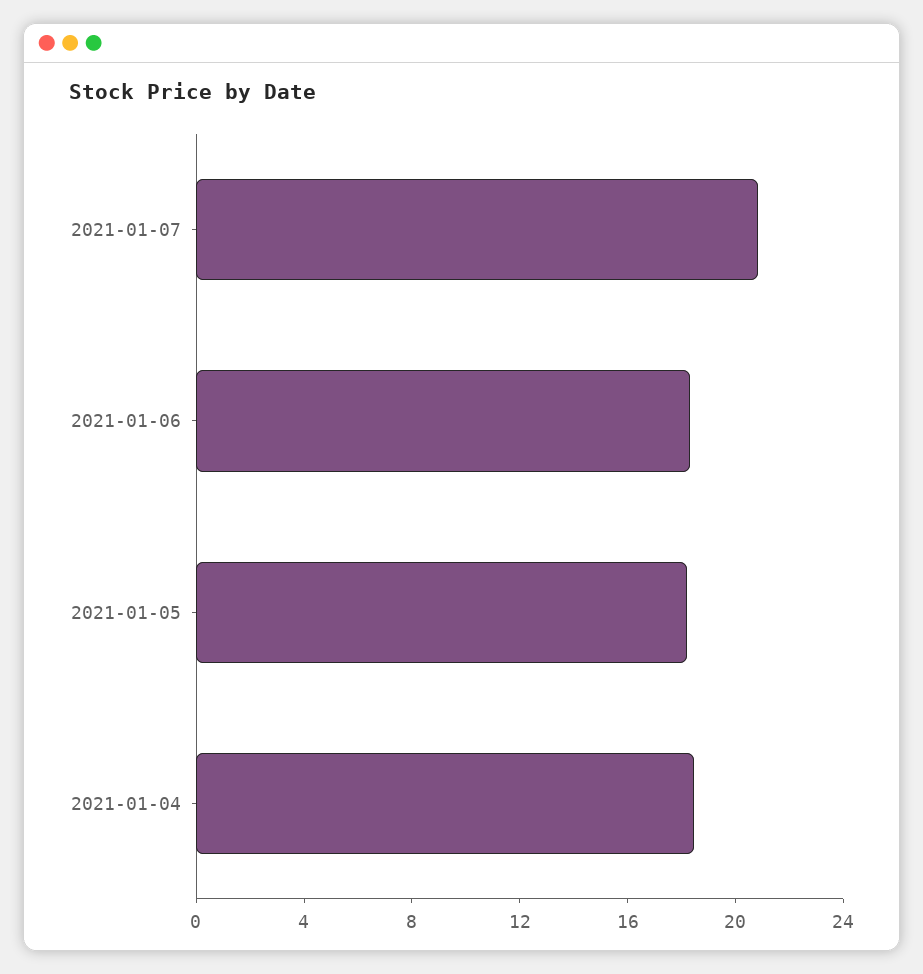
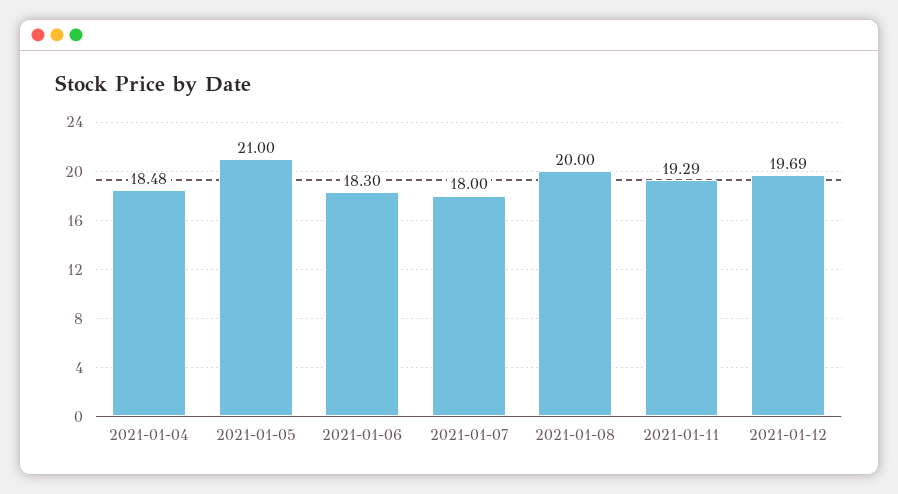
2021-01-07: 21 -> 18
2021-01-05: 18 -> 21
2021-01-08: none -> 20
2021-01-11: none -> 19.29
2021-01-12: none -> 19.69

